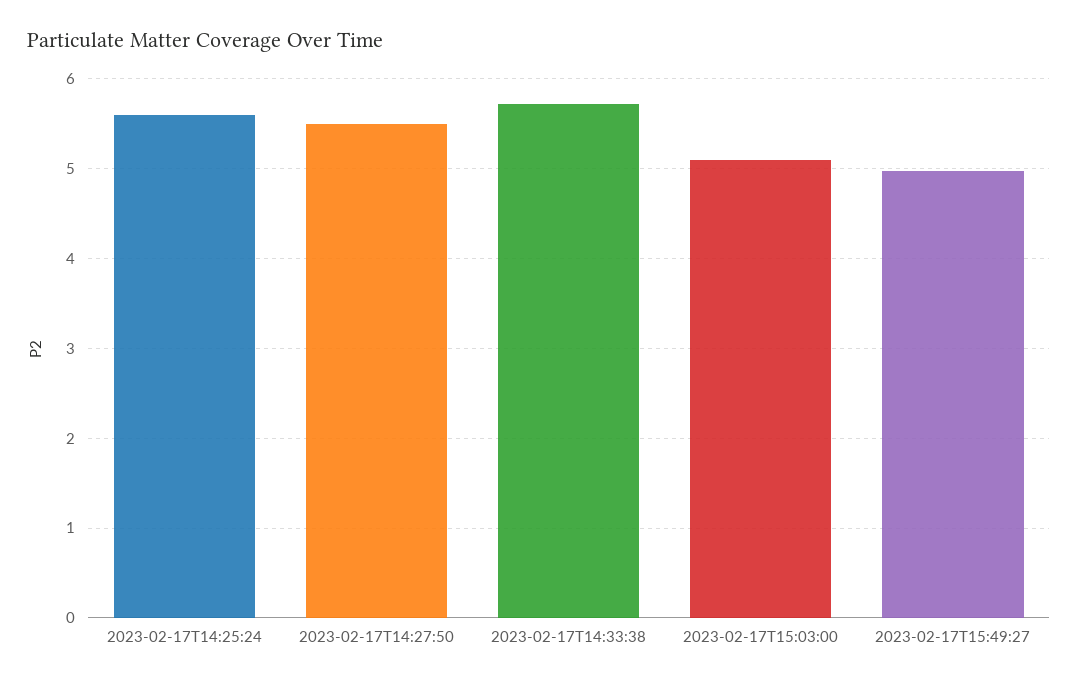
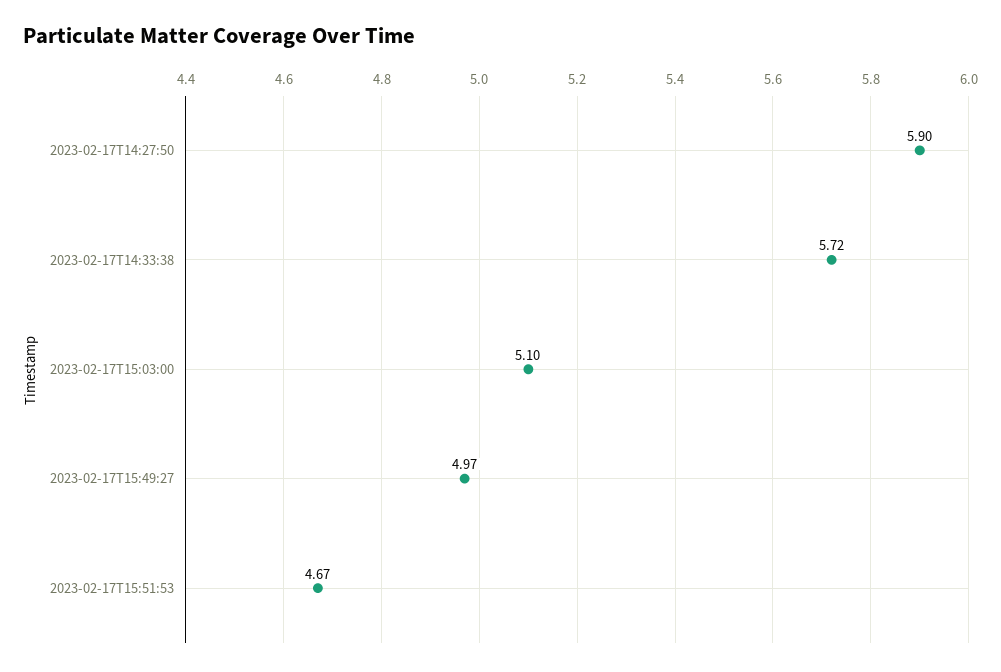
2023-02-17T14:25:24: 5.6 -> none
2023-02-17T14:27:50: 5.5 -> 5.9
2023-02-17T15:51:53: none -> 4.67

